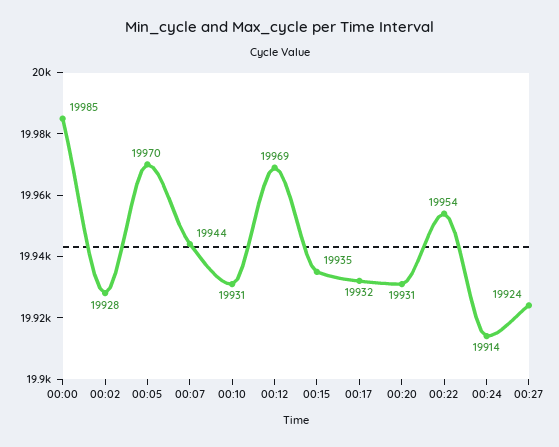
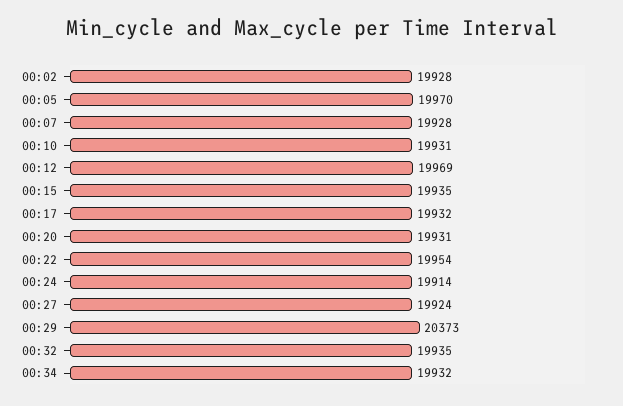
00:00: 19985 -> none
00:07: 19944 -> 19928
00:29: none -> 20373
00:32: none -> 19935
00:34: none -> 19932

